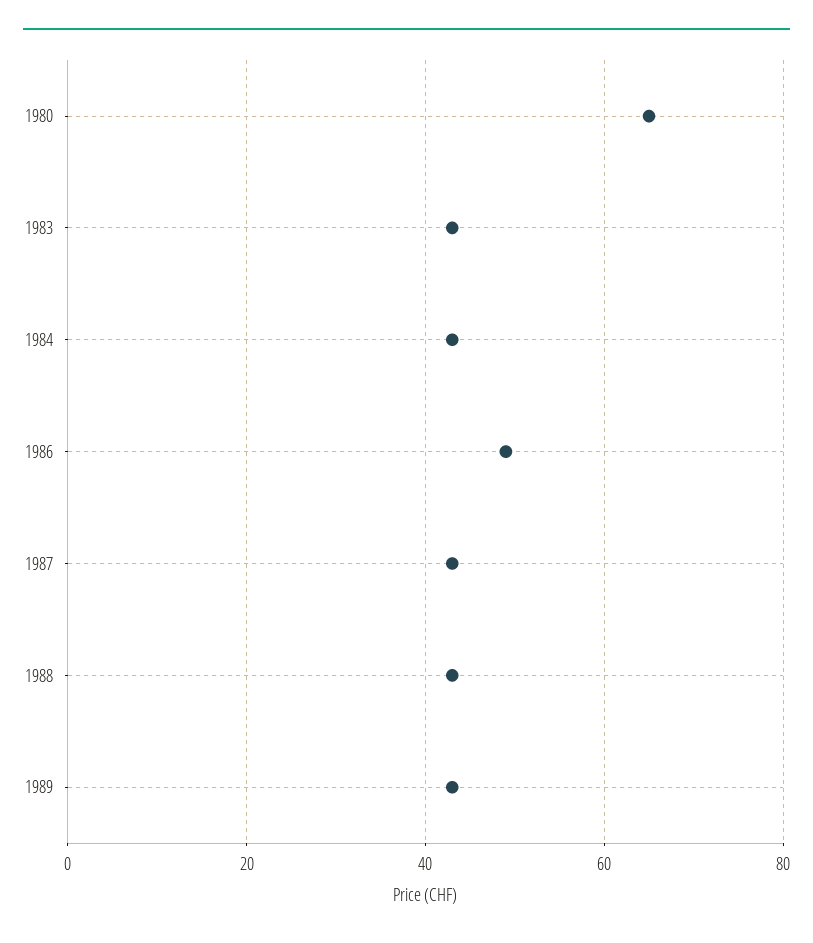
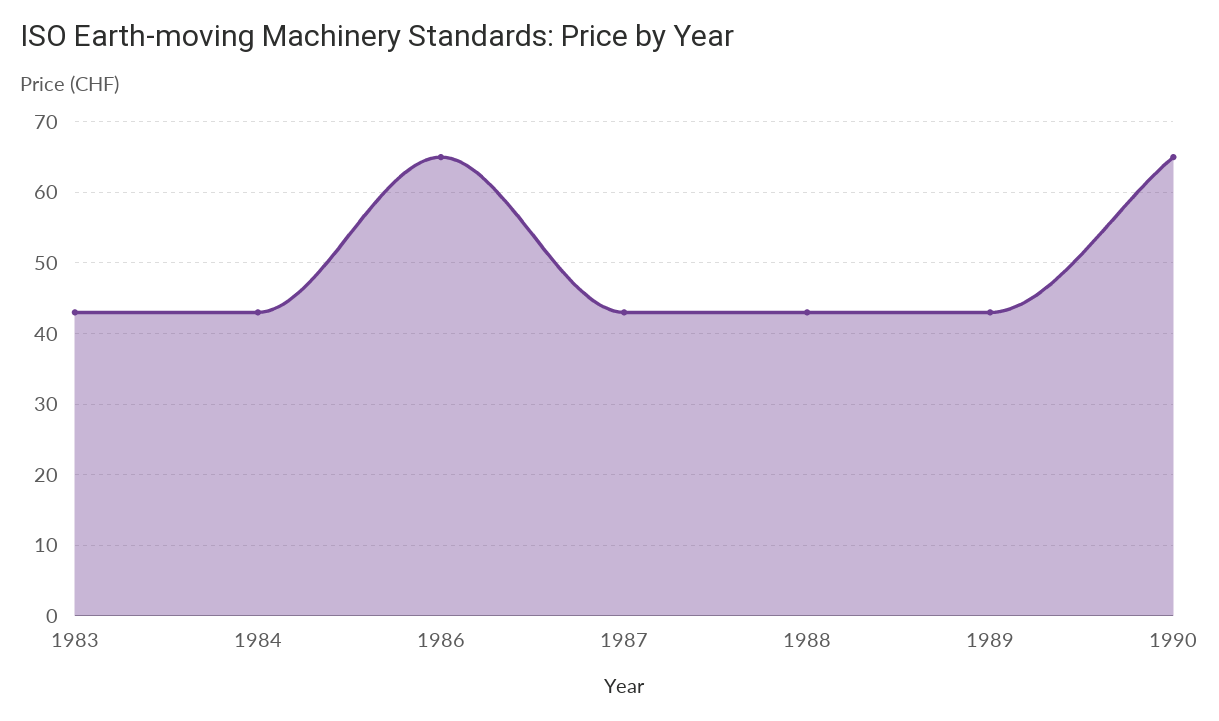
1980: 65 -> none
1986: 50 -> 65
1990: none -> 65

